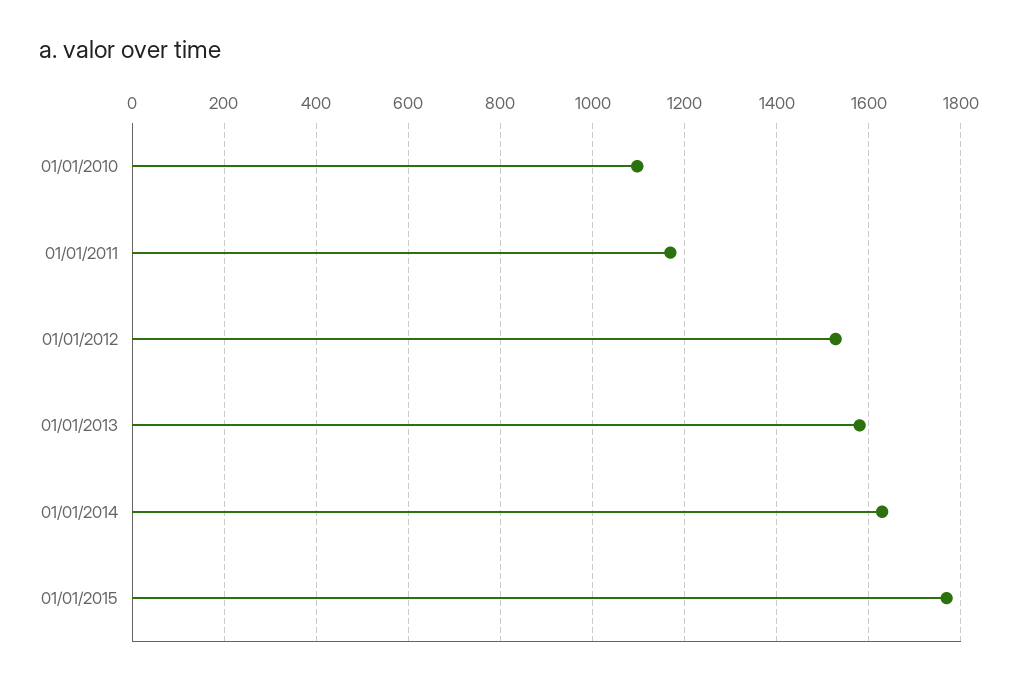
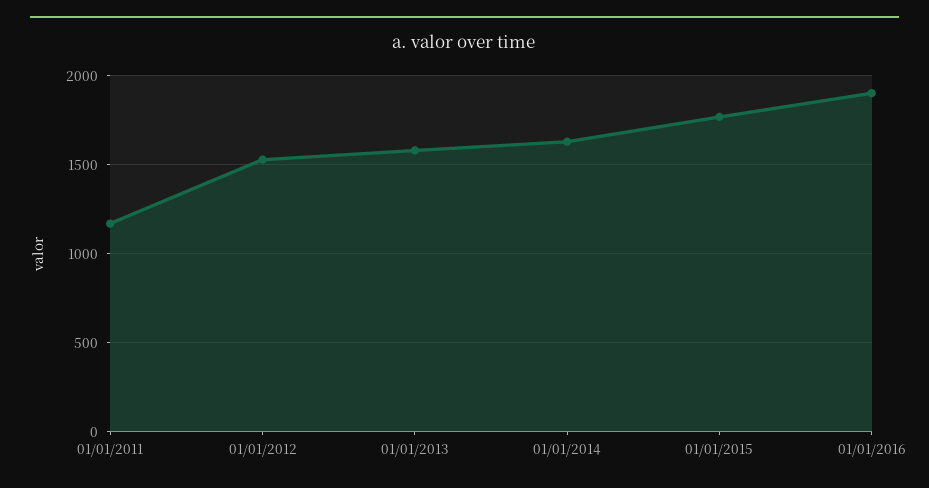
01/01/2010: 1100 -> none
01/01/2016: none -> 1900

